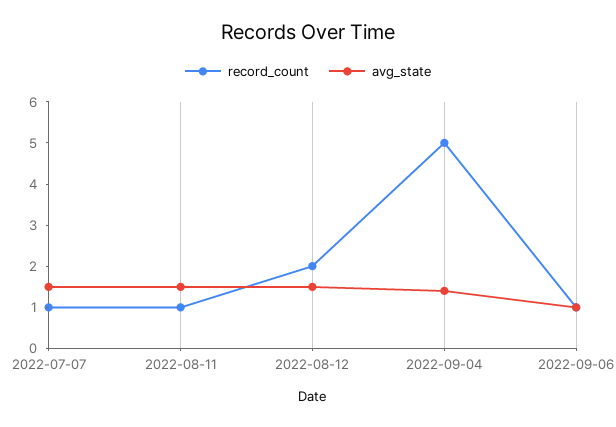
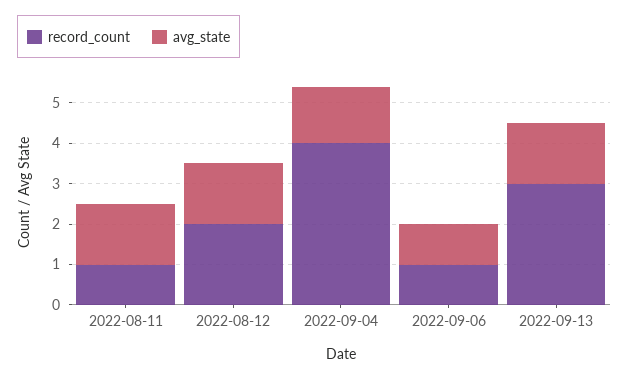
record_count, 2022-07-07: 1 -> none
avg_state, 2022-07-07: 1.5 -> none
record_count, 2022-09-04: 5 -> 4
record_count, 2022-09-13: none -> 3
avg_state, 2022-09-13: none -> 1.5

